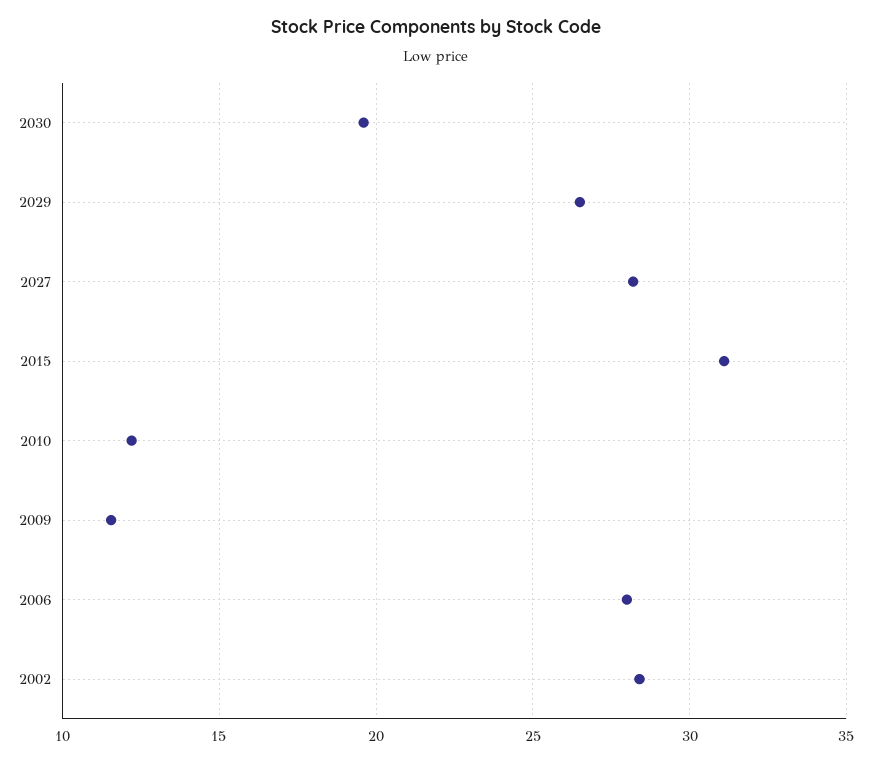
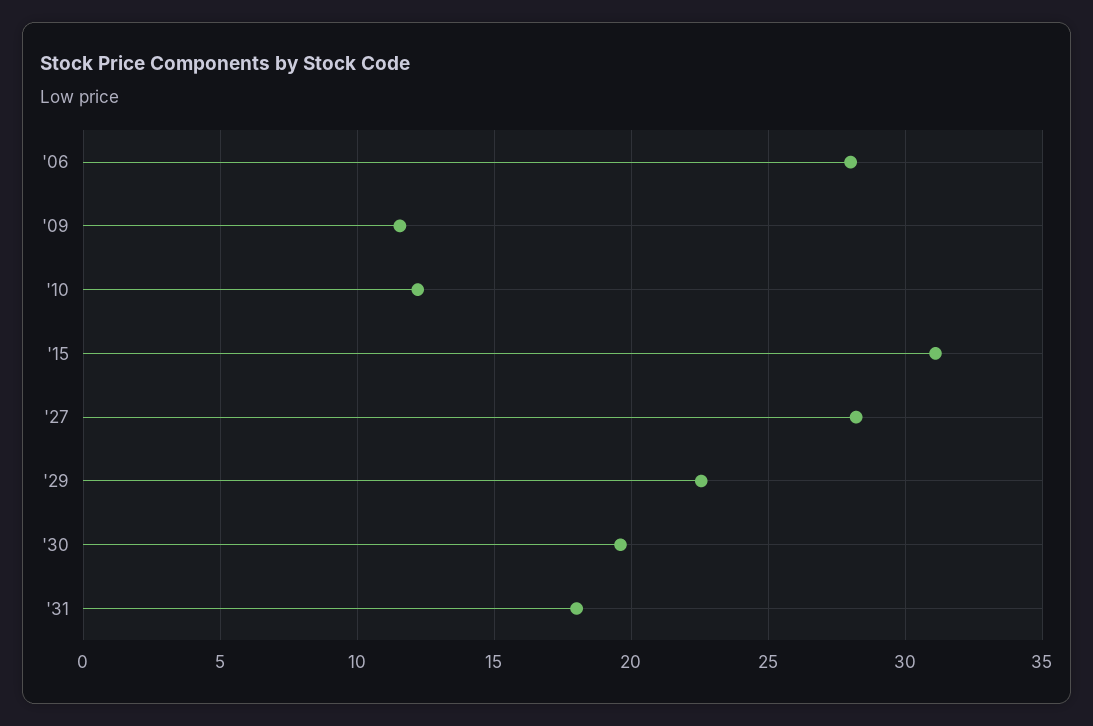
2029: 26.5 -> 22.5
2002: 28.5 -> none
'31: none -> 18

